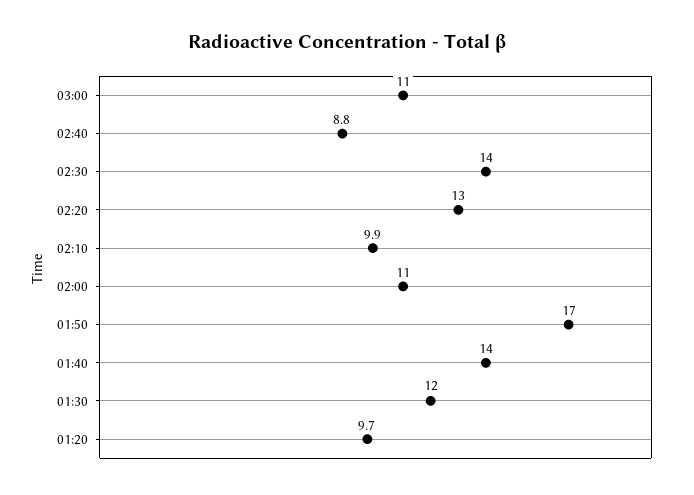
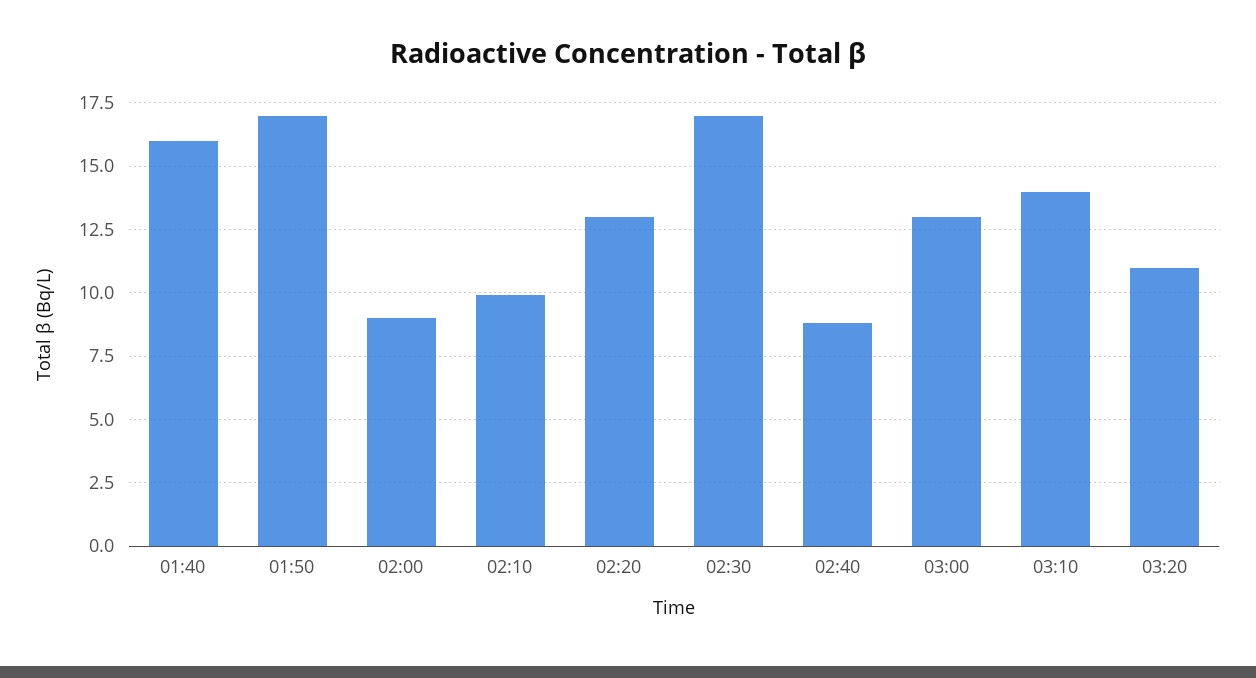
03:00: 11 -> 13
02:30: 14 -> 17
02:00: 11 -> 9
01:40: 14 -> 16
01:30: 12 -> none
01:20: 9.7 -> none
03:10: none -> 14
03:20: none -> 11

